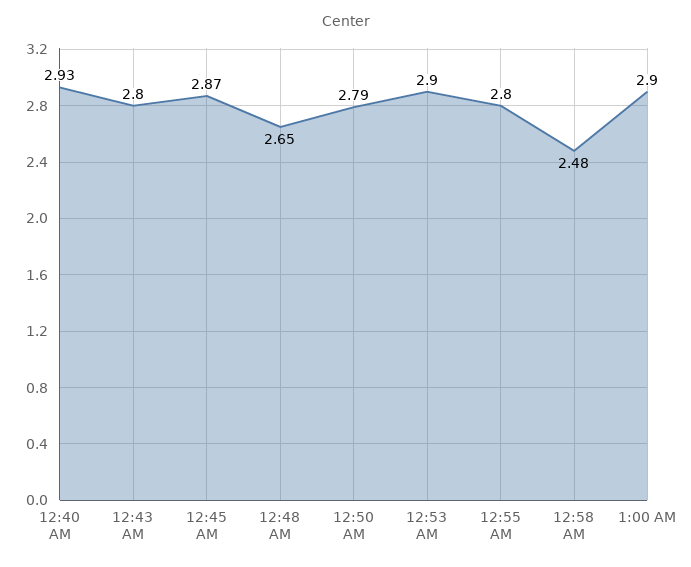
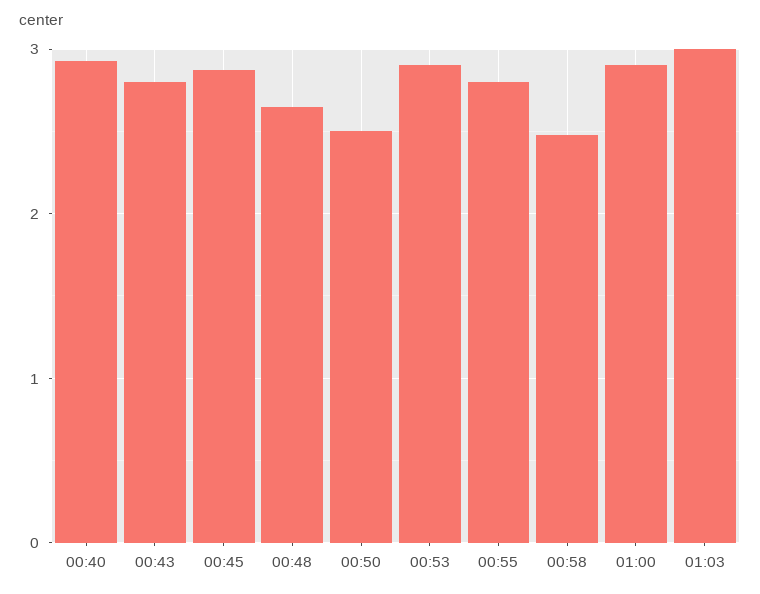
12:50 AM: 2.79 -> 2.5
01:03: none -> 3

